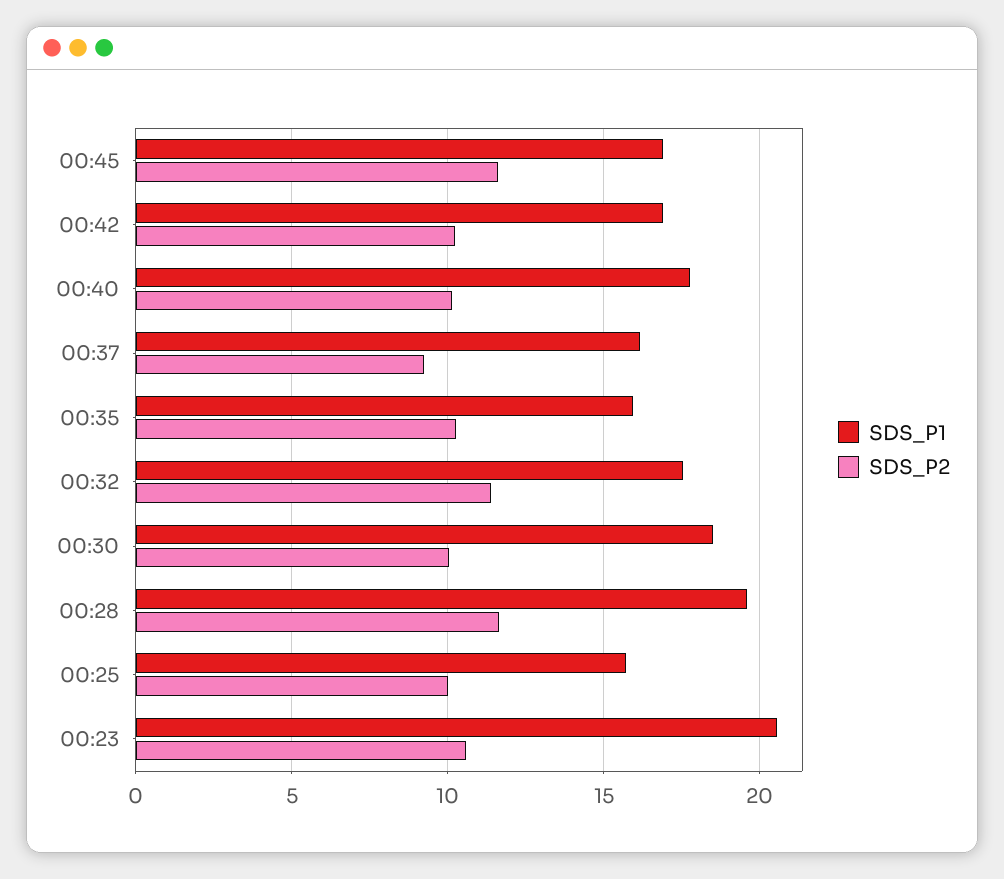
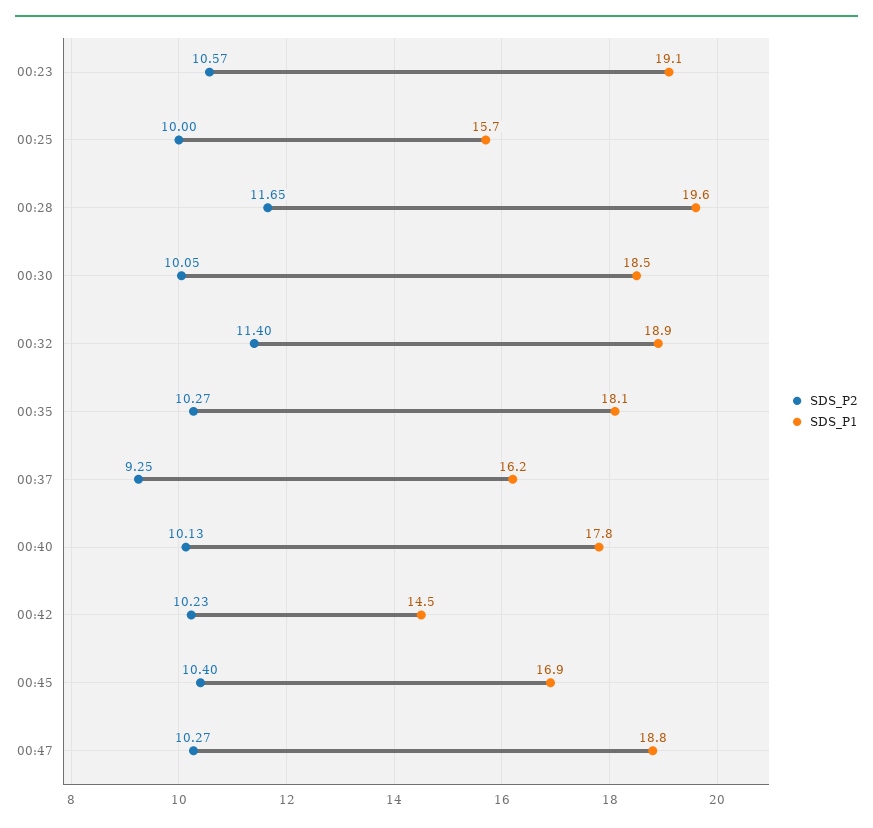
SDS_P2, 00:45: 11.5 -> 10.4
SDS_P1, 00:42: 17 -> 14.5
SDS_P1, 00:35: 16 -> 18.1
SDS_P1, 00:32: 17.5 -> 18.9
SDS_P1, 00:23: 20.5 -> 19.1
SDS_P2, 00:47: none -> 10.27
SDS_P1, 00:47: none -> 18.8

